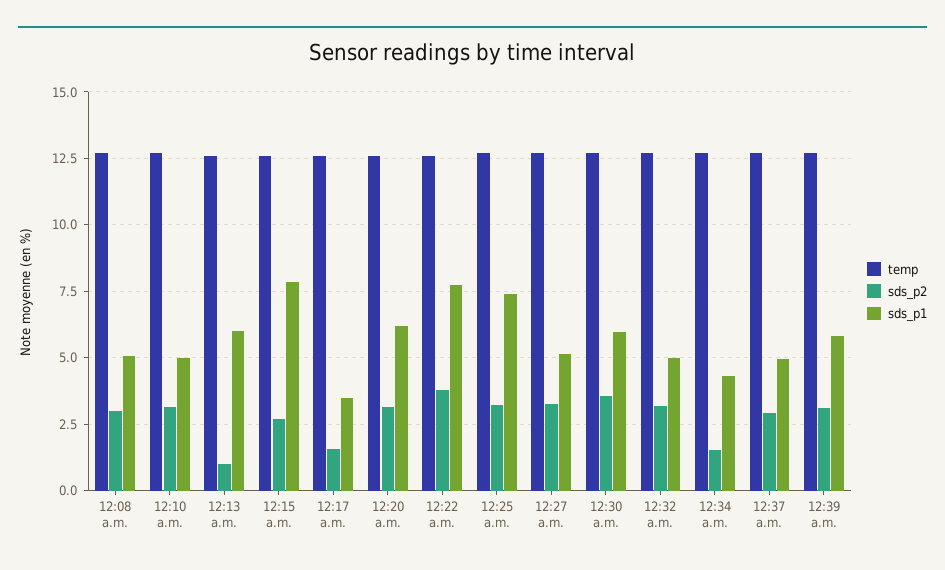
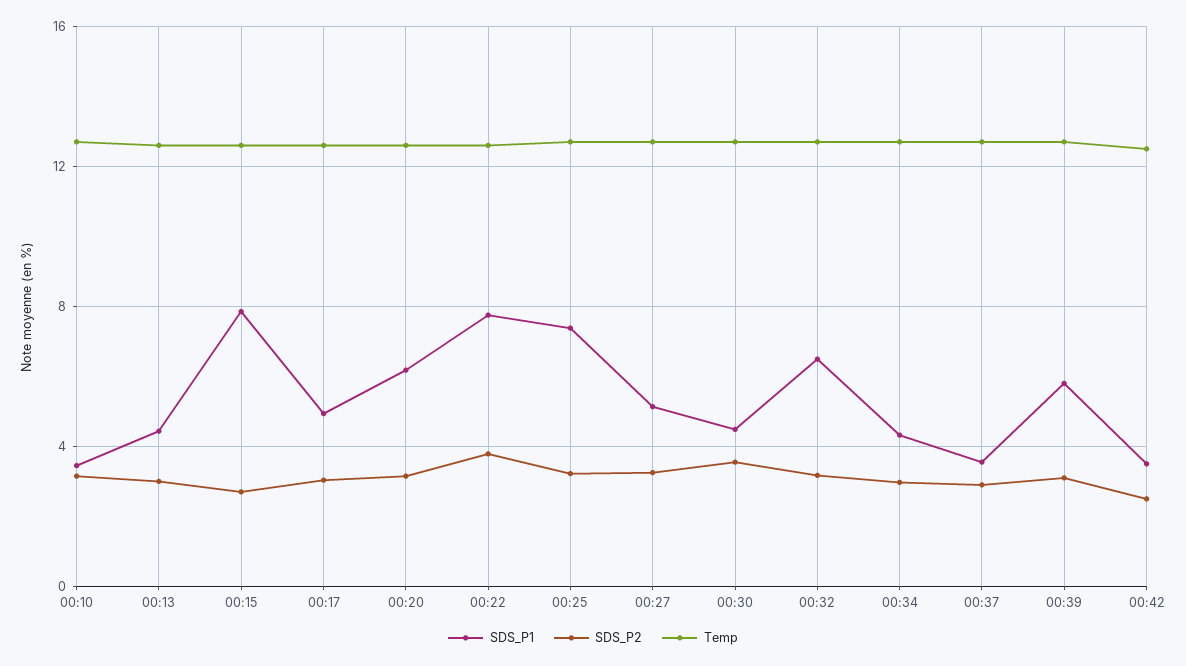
temp, 12:08 a.m.: 12.75 -> none
sds_p2, 12:08 a.m.: 3 -> none
sds_p1, 12:08 a.m.: 5 -> none
sds_p1, 12:10 a.m.: 5 -> 3.5
sds_p2, 12:13 a.m.: 1 -> 3
sds_p1, 12:13 a.m.: 6 -> 4.5
sds_p2, 12:17 a.m.: 1.5 -> 3
sds_p1, 12:17 a.m.: 3.5 -> 5
sds_p1, 12:30 a.m.: 6 -> 4.5
sds_p1, 12:32 a.m.: 5 -> 6.5
sds_p2, 12:34 a.m.: 1.5 -> 3
sds_p1, 12:37 a.m.: 5 -> 3.5
sds_p1, 00:42: none -> 3.5
sds_p2, 00:42: none -> 2.5
temp, 00:42: none -> 12.5

